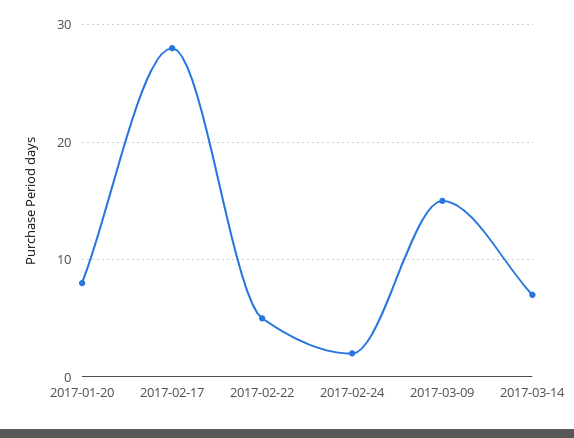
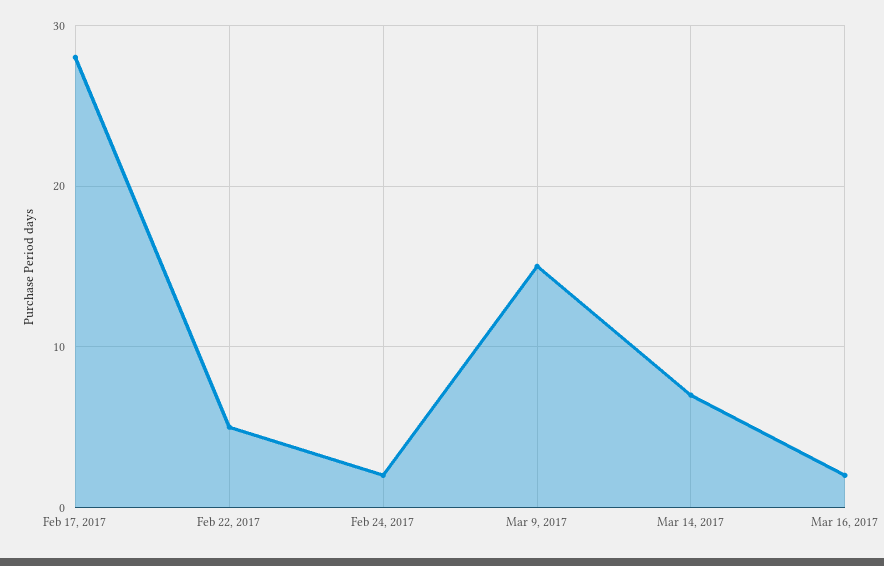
2017-01-20: 8 -> none
Mar 16, 2017: none -> 2

